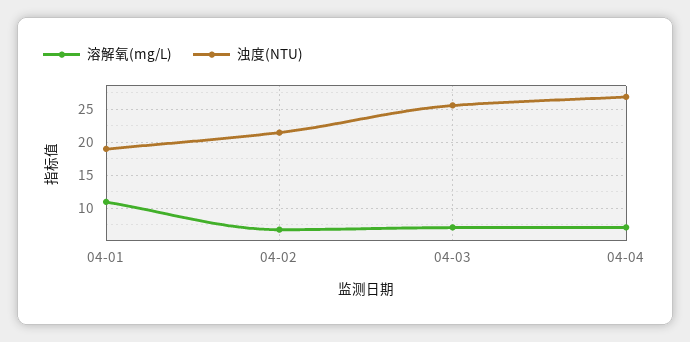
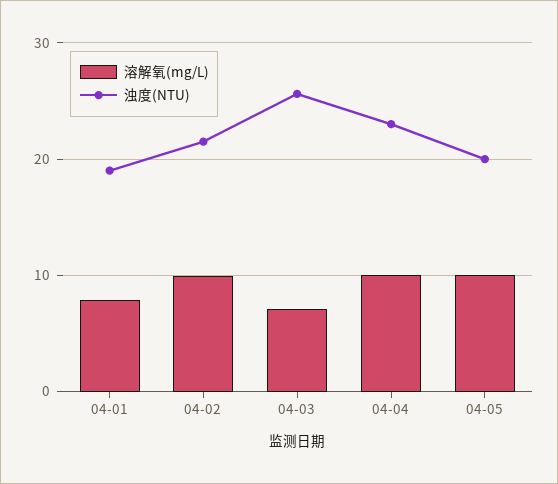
溶解氧(mg/L), 04-01: 11 -> 8
溶解氧(mg/L), 04-02: 7 -> 10
溶解氧(mg/L), 04-04: 7 -> 10
浊度(NTU), 04-04: 27 -> 23
溶解氧(mg/L), 04-05: none -> 10
浊度(NTU), 04-05: none -> 20

